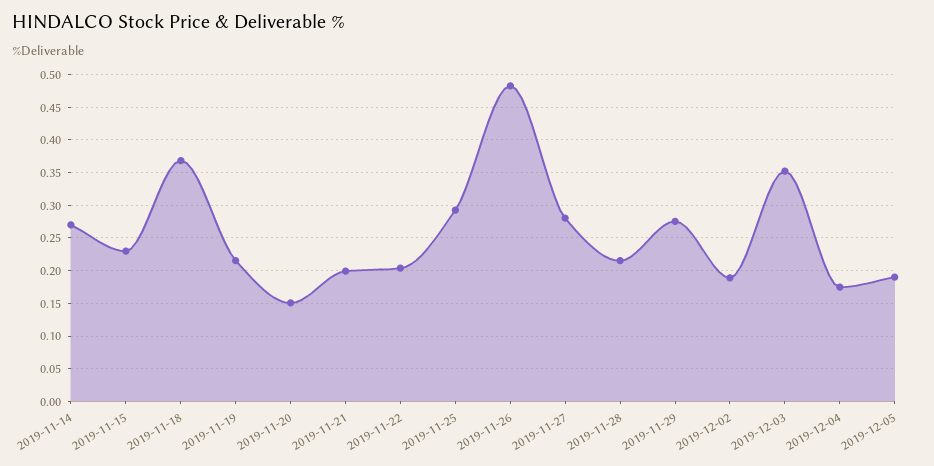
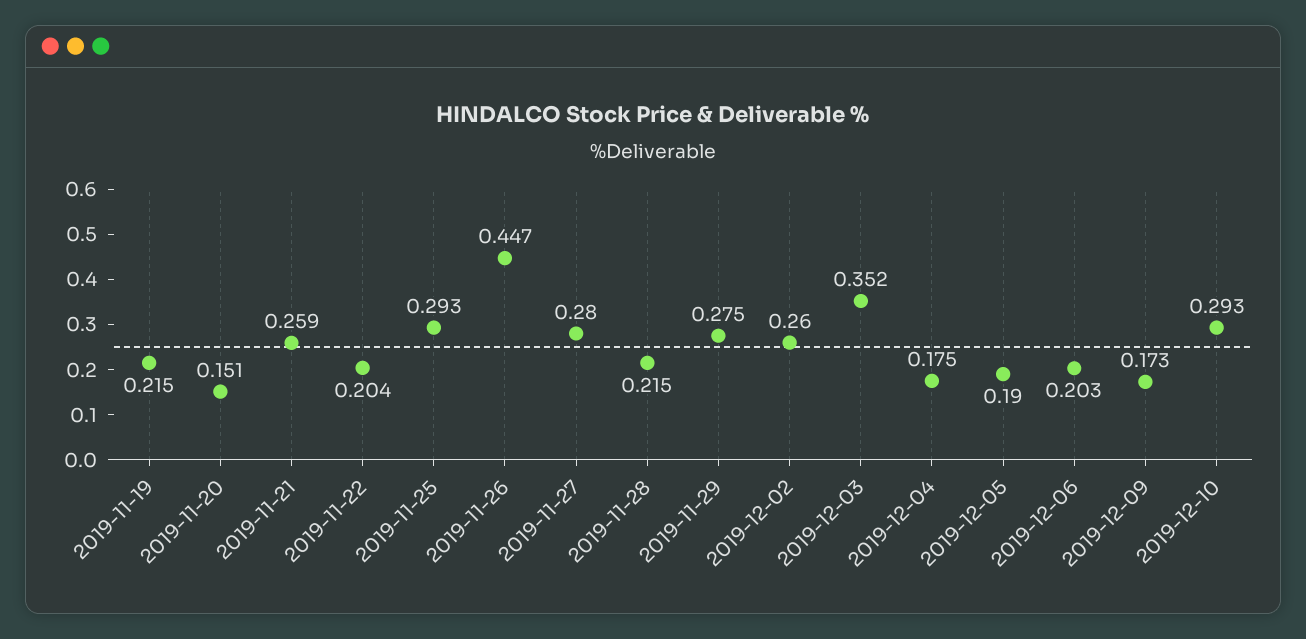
2019-11-14: 0.27 -> none
2019-11-15: 0.23 -> none
2019-11-18: 0.37 -> none
2019-11-21: 0.2 -> 0.259
2019-11-26: 0.48 -> 0.447
2019-12-02: 0.19 -> 0.26
2019-12-06: none -> 0.203
2019-12-09: none -> 0.173
2019-12-10: none -> 0.293

